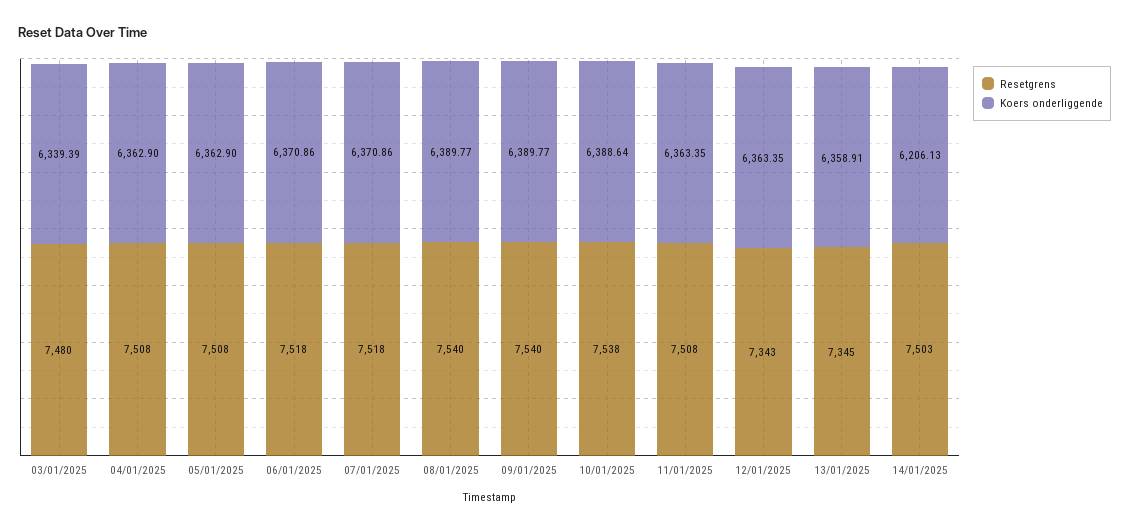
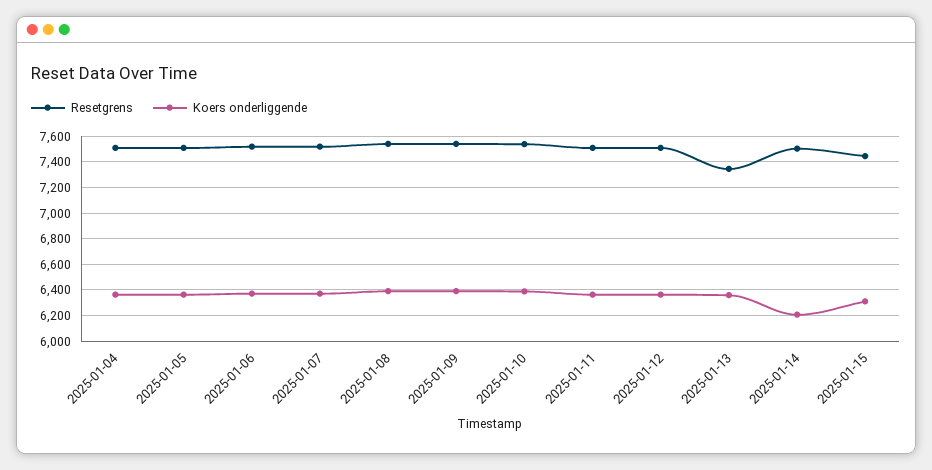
Resetgrens, 03/01/2025: 7480 -> none
Koers onderliggende, 03/01/2025: 6339.39 -> none
Resetgrens, 12/01/2025: 7343 -> 7500
Resetgrens, 2025-01-15: none -> 7450
Koers onderliggende, 2025-01-15: none -> 6300

